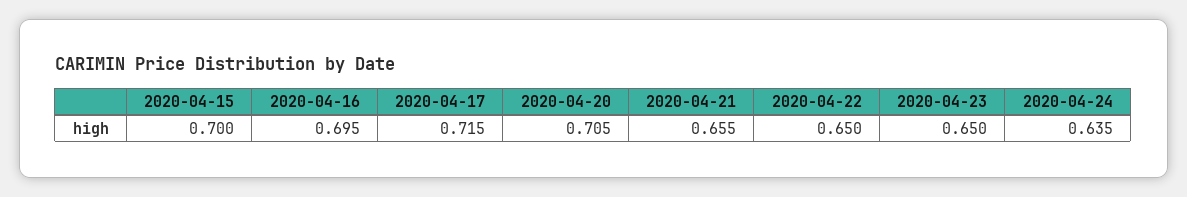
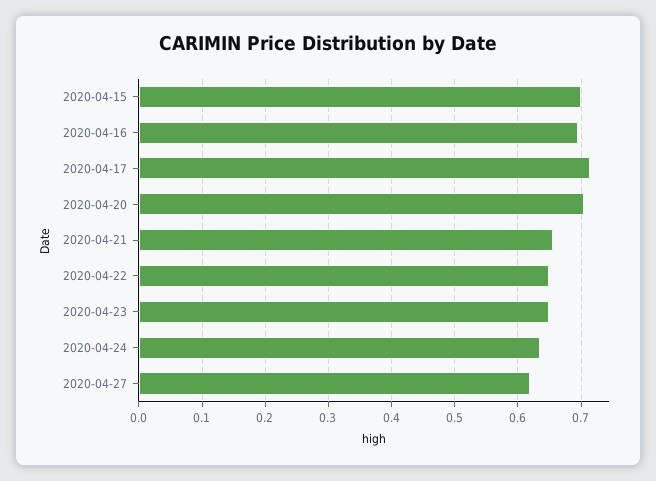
2020-04-27: none -> 0.62

